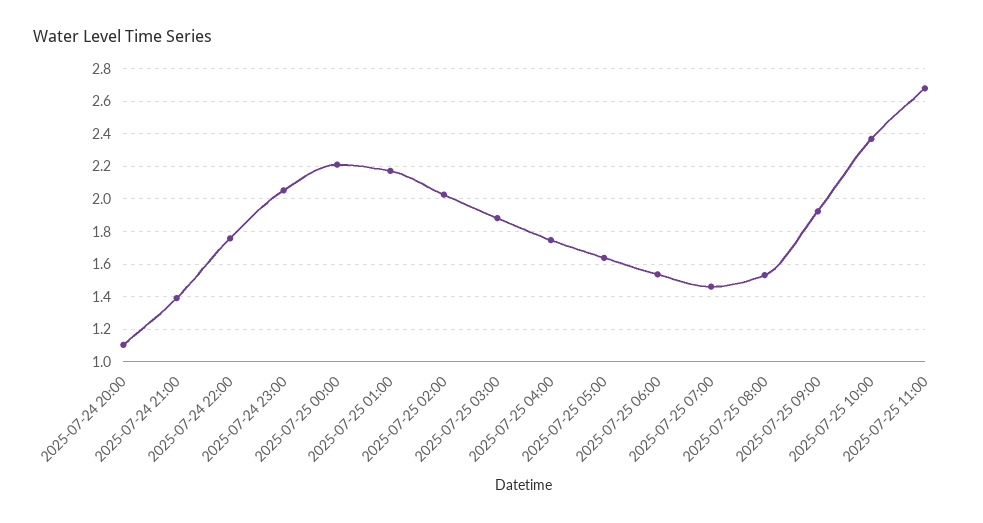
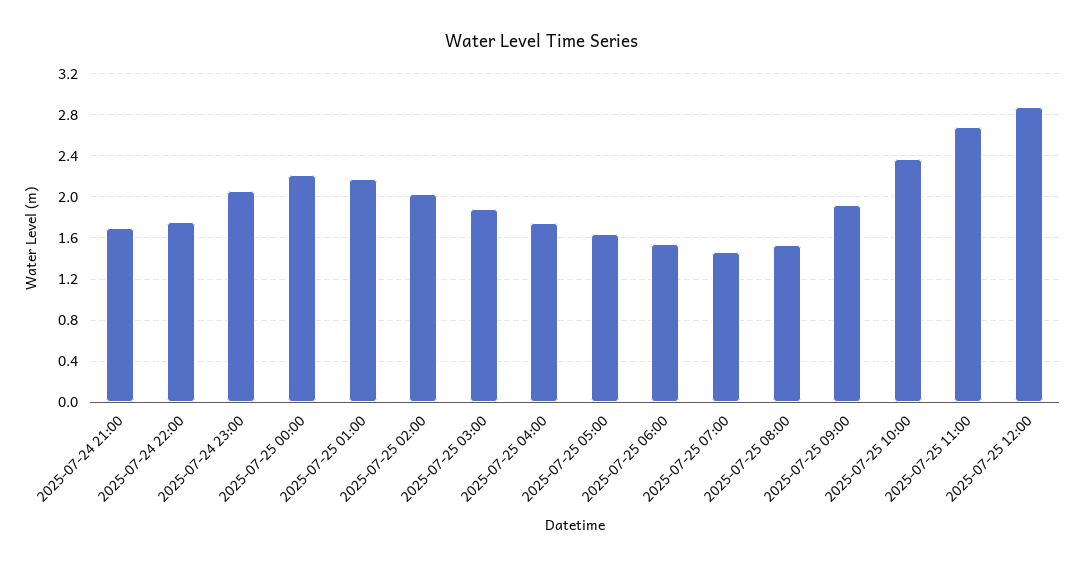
2025-07-24 20:00: 1.1 -> none
2025-07-24 21:00: 1.4 -> 1.7
2025-07-25 12:00: none -> 2.9

